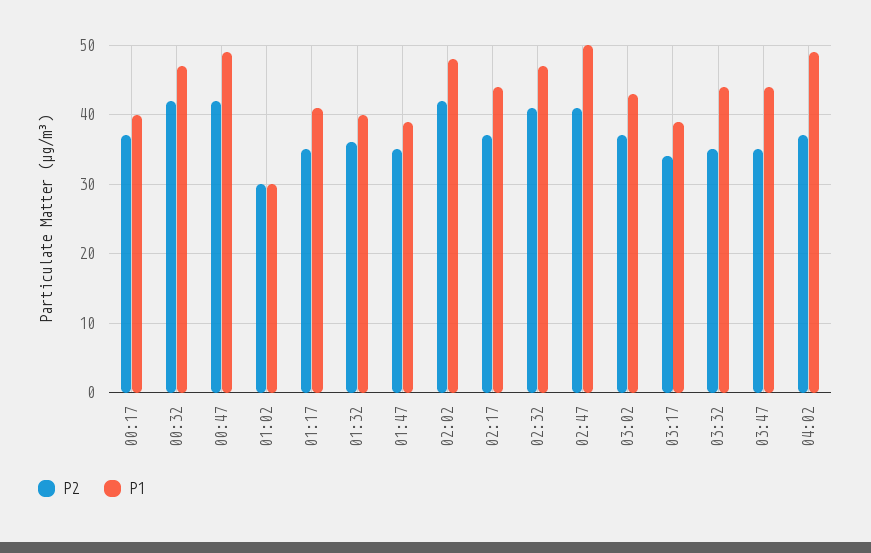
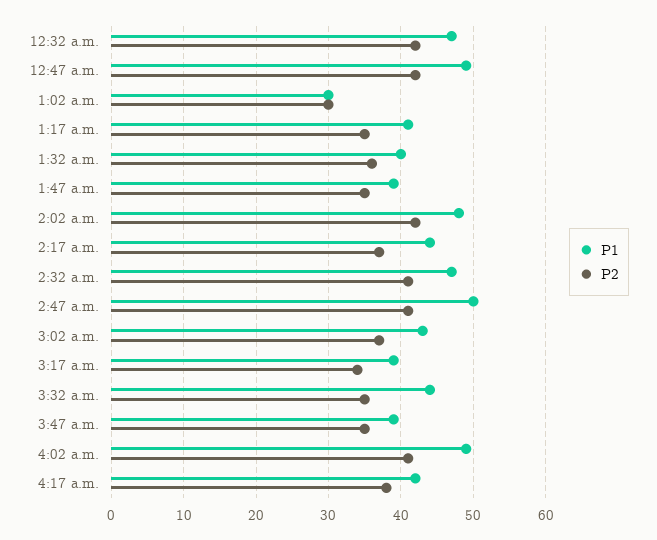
P2, 00:17: 37 -> none
P1, 00:17: 40 -> none
P1, 03:47: 44 -> 39
P2, 04:02: 37 -> 41
P1, 4:17 a.m.: none -> 42
P2, 4:17 a.m.: none -> 38

